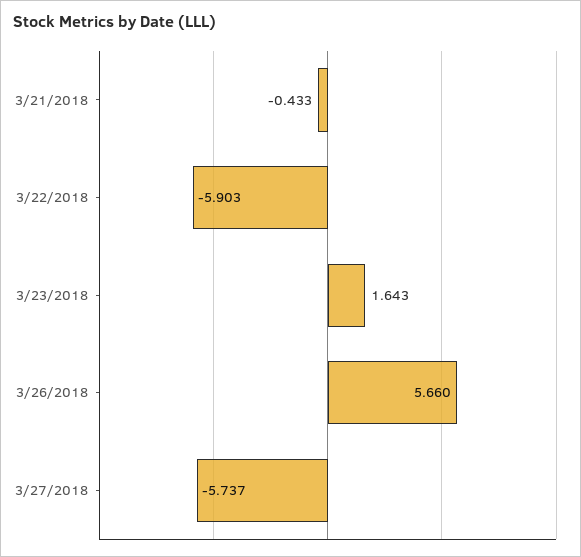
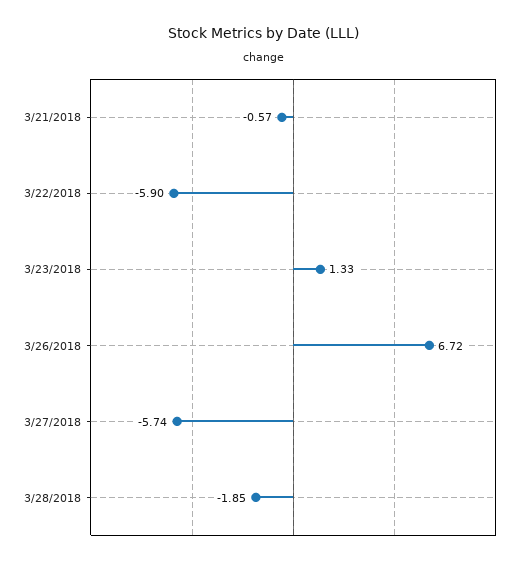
3/21/2018: -0.433 -> -0.57
3/23/2018: 1.643 -> 1.33
3/26/2018: 5.66 -> 6.72
3/28/2018: none -> -1.85

